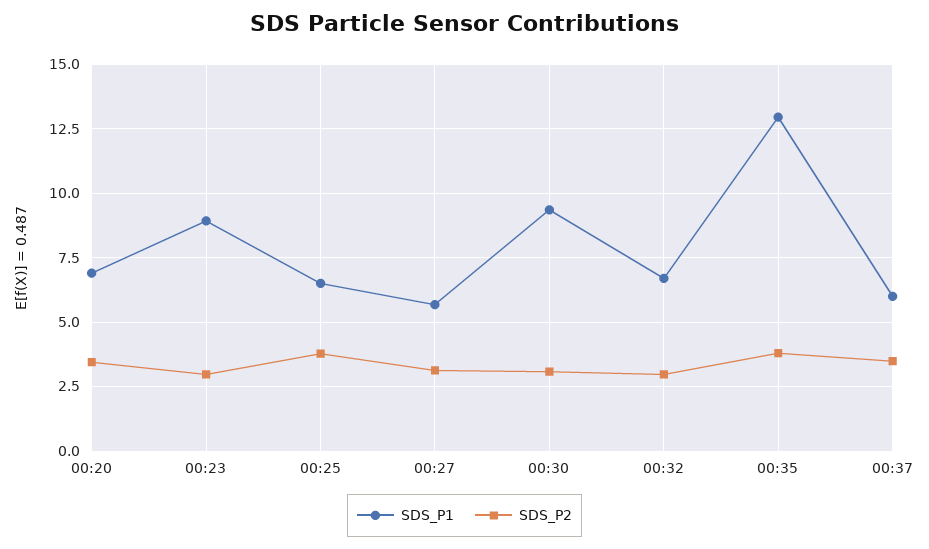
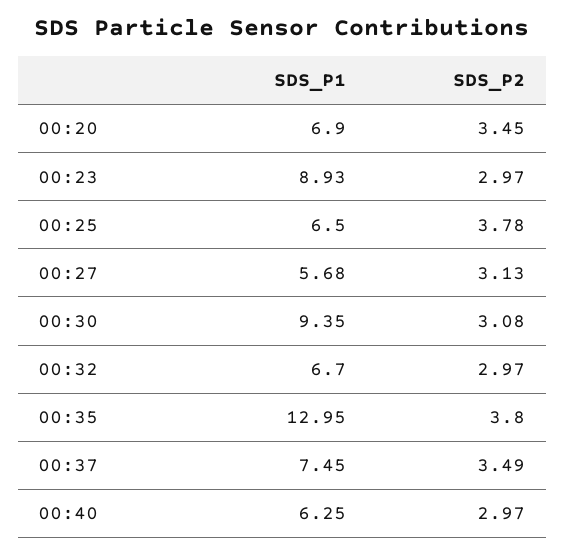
SDS_P1, 00:37: 6 -> 7.45
SDS_P1, 00:40: none -> 6.25
SDS_P2, 00:40: none -> 2.97

